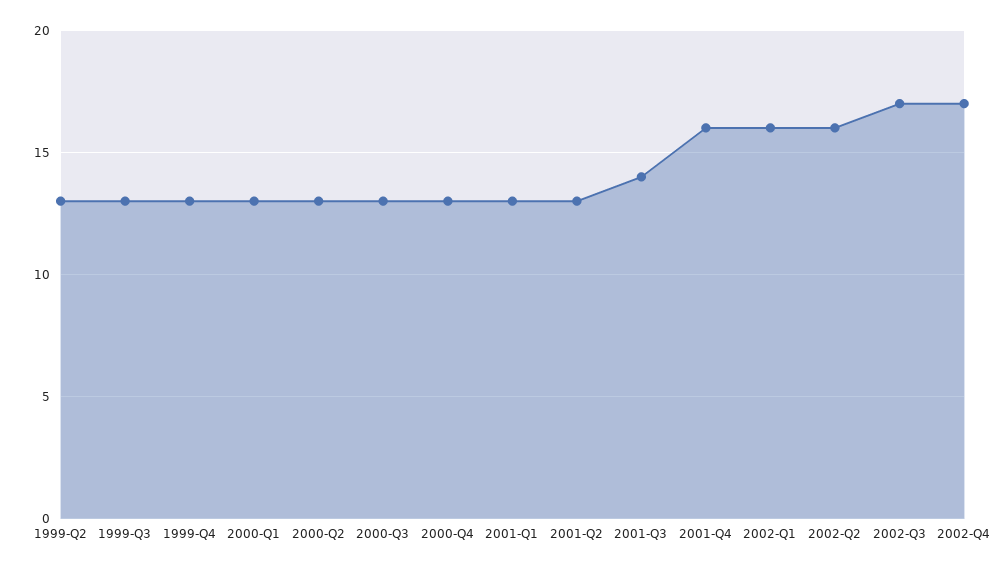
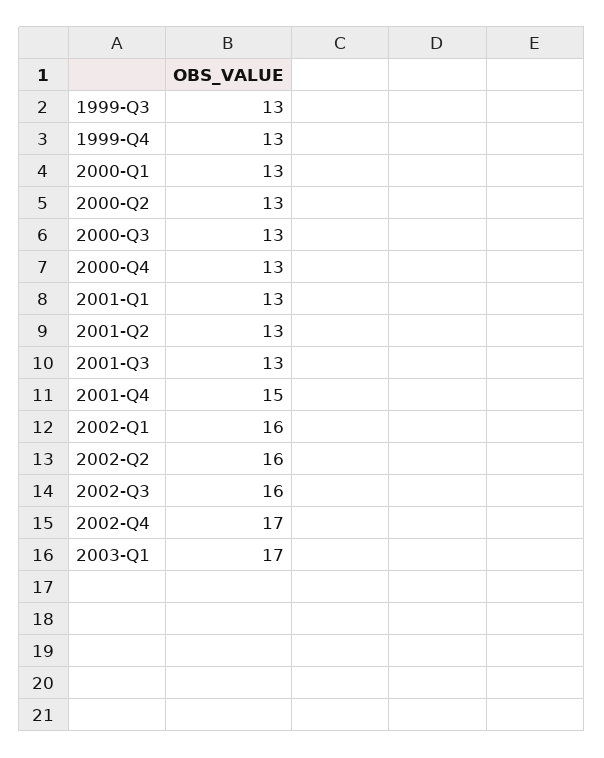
1999-Q2: 13 -> none
2001-Q3: 14 -> 13
2001-Q4: 16 -> 15
2002-Q3: 17 -> 16
2003-Q1: none -> 17

